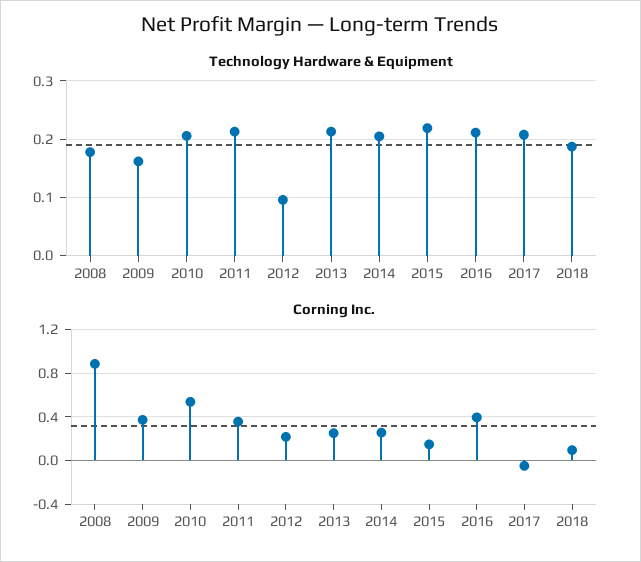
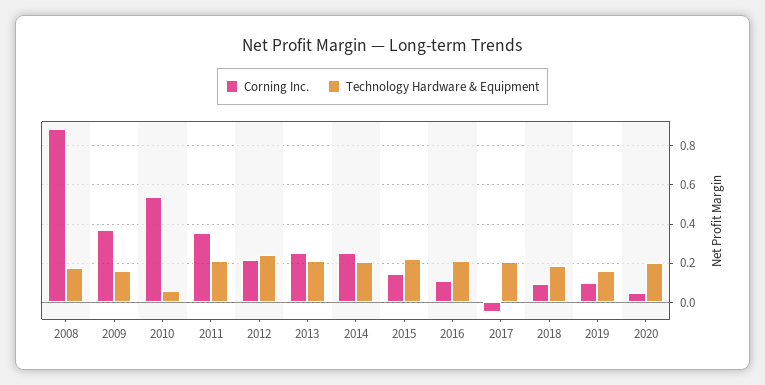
Technology Hardware & Equipment, 2010: 0.2 -> 0.05
Technology Hardware & Equipment, 2012: 0.1 -> 0.25
Corning Inc., 2016: 0.4 -> 0.1
Corning Inc., 2019: none -> 0.1
Technology Hardware & Equipment, 2019: none -> 0.15
Corning Inc., 2020: none -> 0.05
Technology Hardware & Equipment, 2020: none -> 0.2

